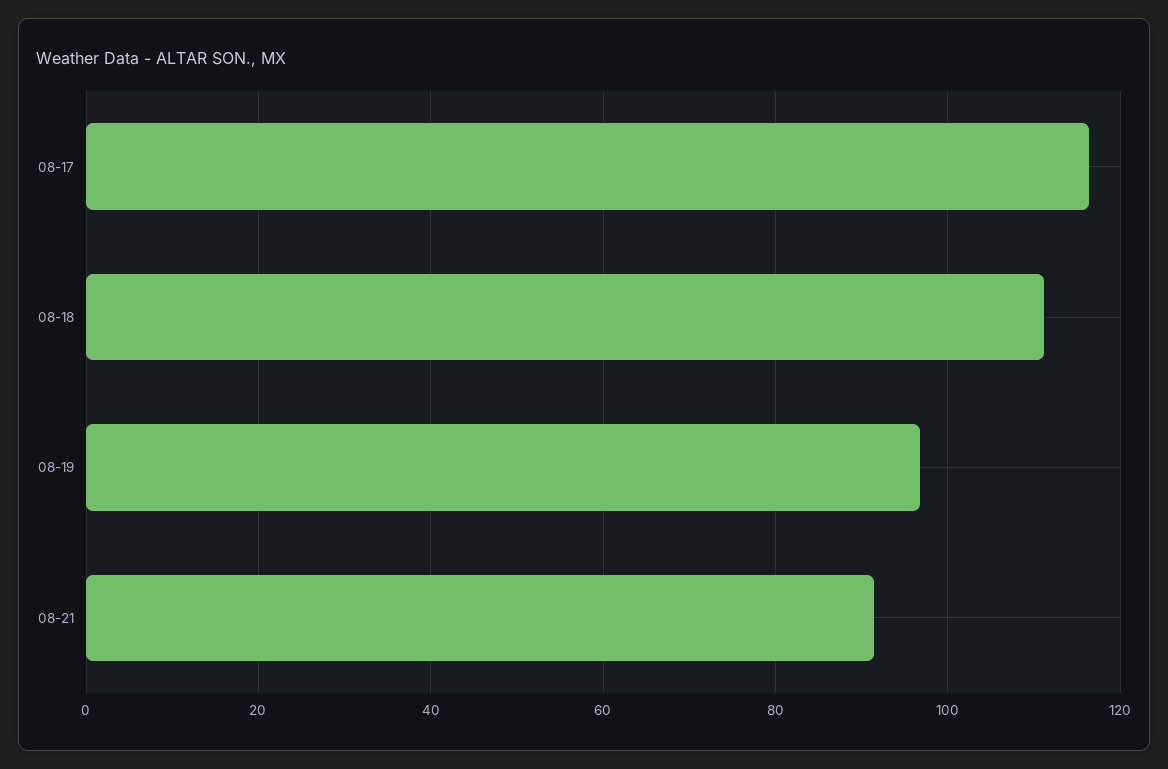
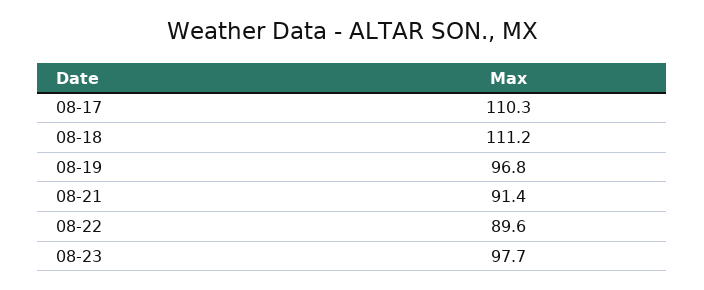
08-17: 116 -> 110.3
08-22: none -> 89.6
08-23: none -> 97.7

